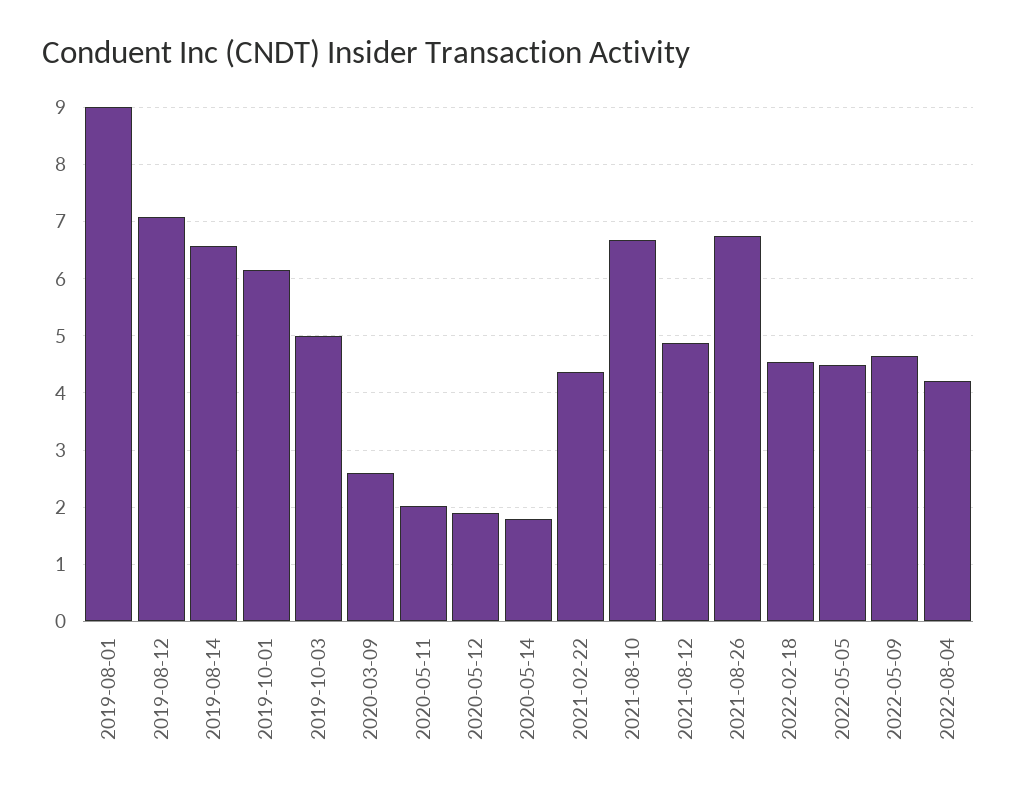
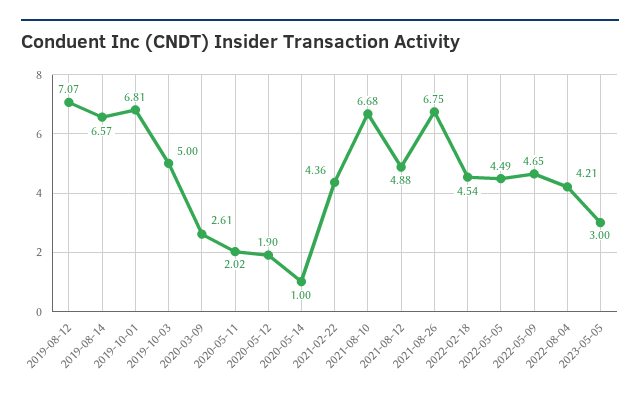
2019-08-01: 9 -> none
2019-10-01: 6.2 -> 6.81
2020-05-14: 1.8 -> 1
2023-05-05: none -> 3

